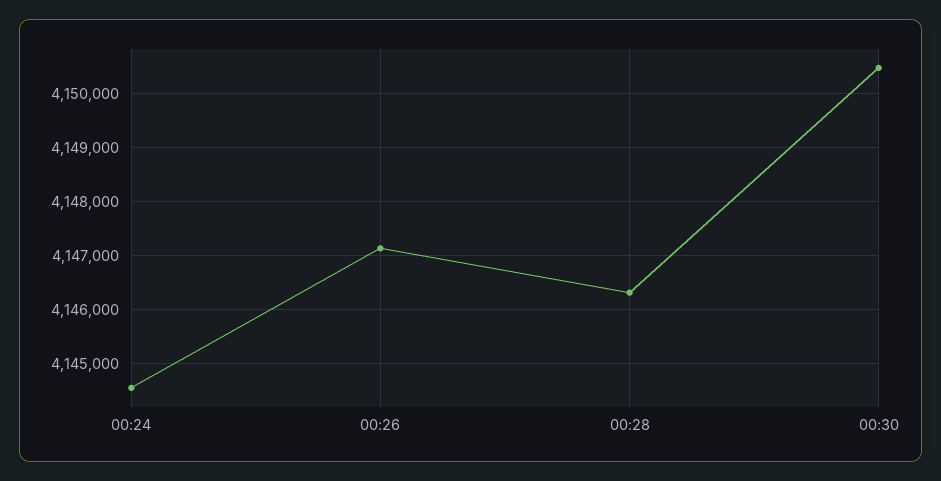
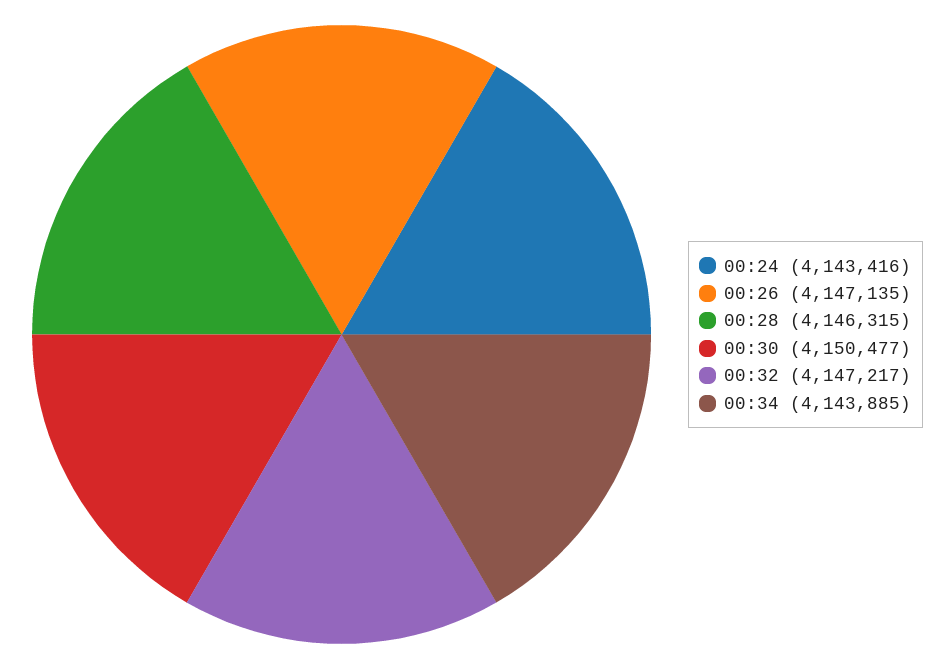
00:24: 4144600 -> 4143416
00:32: none -> 4147217
00:34: none -> 4143885

